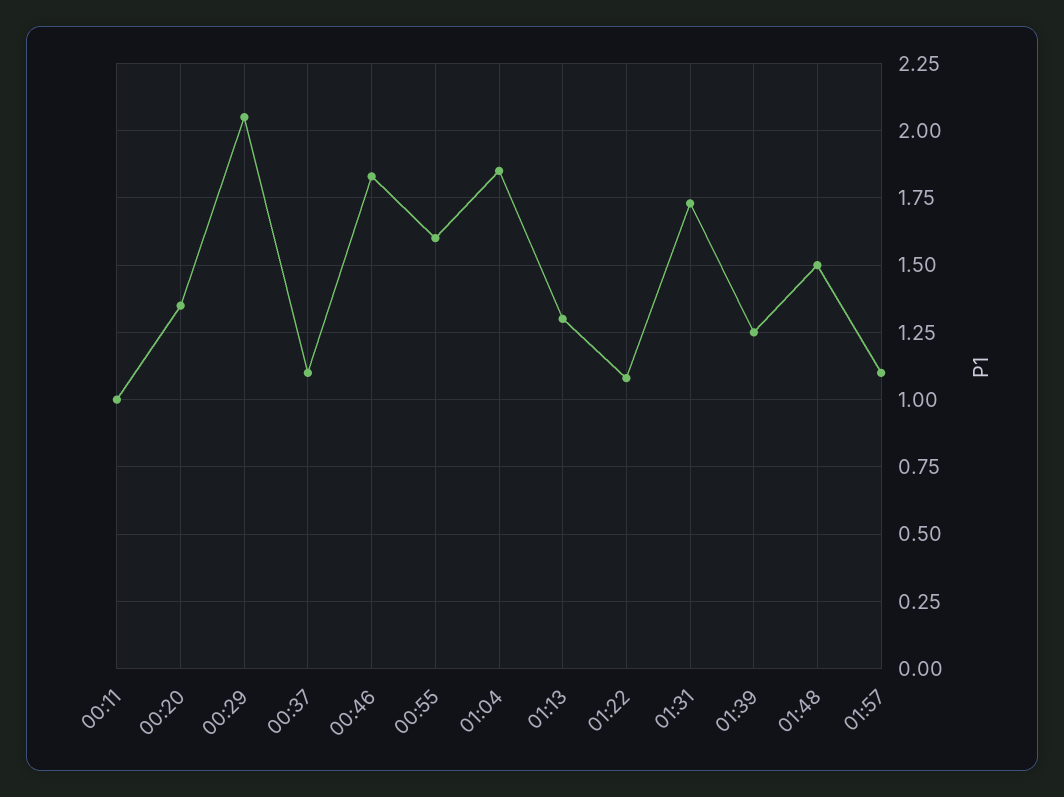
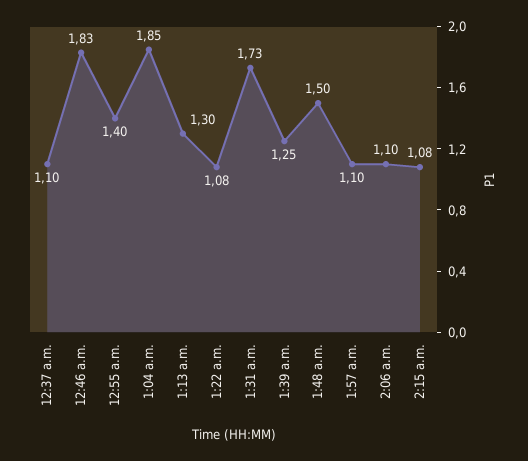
00:11: 1 -> none
00:20: 1.35 -> none
00:29: 2.05 -> none
00:55: 1.6 -> 1.4
2:06 a.m.: none -> 1.1
2:15 a.m.: none -> 1.08

